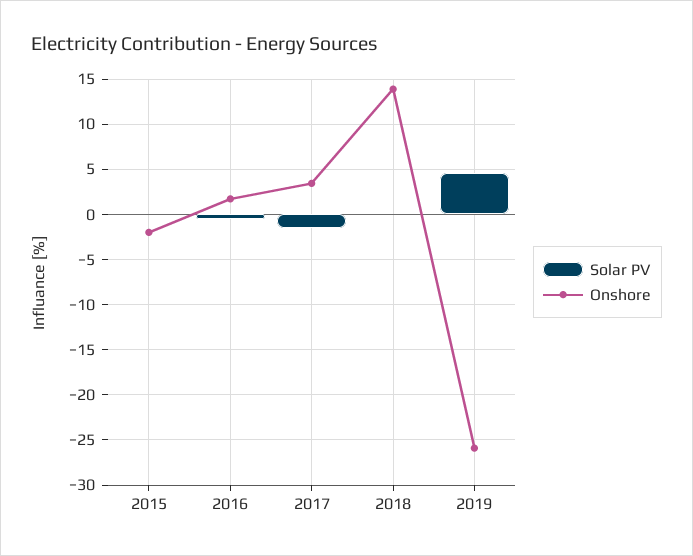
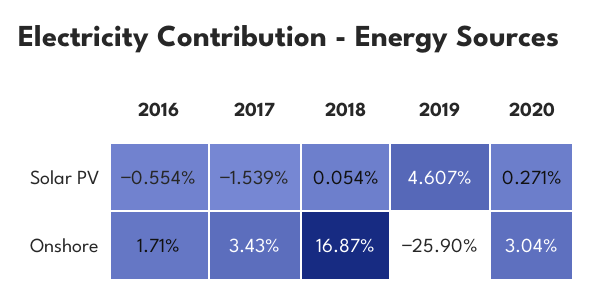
Solar PV, 2015: 0 -> none
Onshore, 2015: -2 -> none
Onshore, 2018: 14 -> 16.87
Solar PV, 2020: none -> 0.271
Onshore, 2020: none -> 3.04

